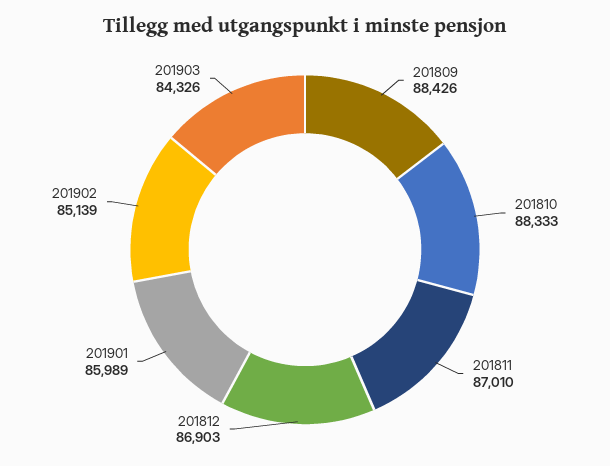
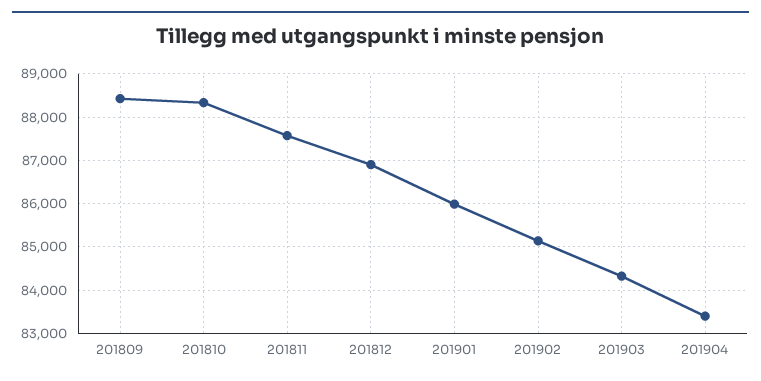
201811: 87010 -> 87600
201904: none -> 83400

